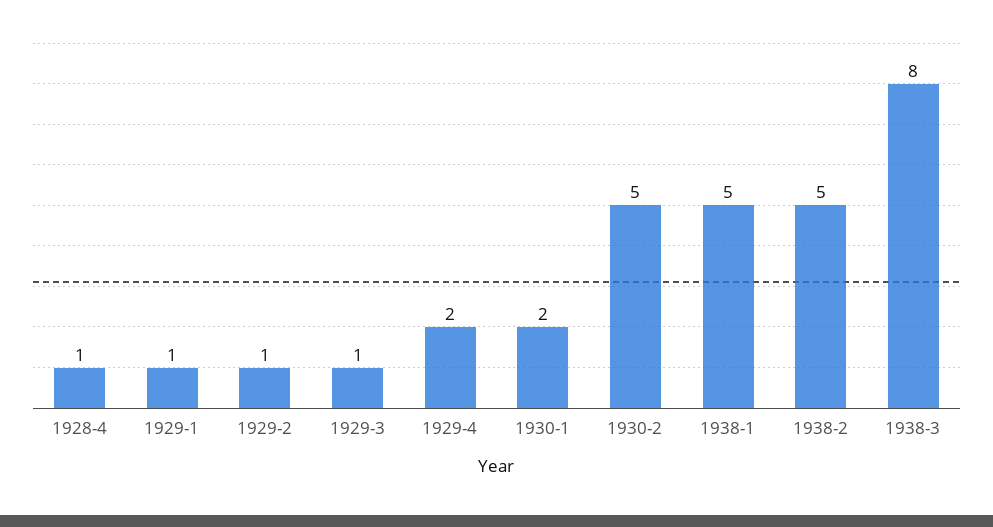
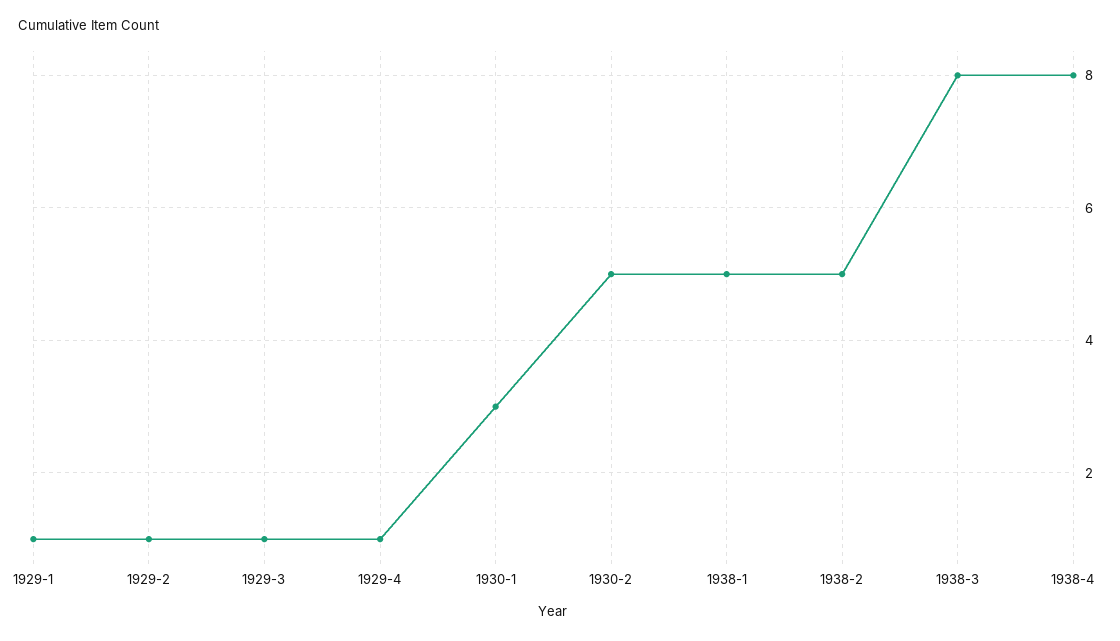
1928-4: 1 -> none
1929-4: 2 -> 1
1930-1: 2 -> 3
1938-4: none -> 8

